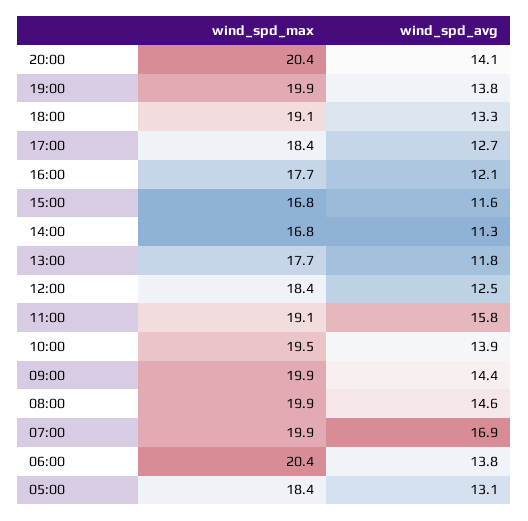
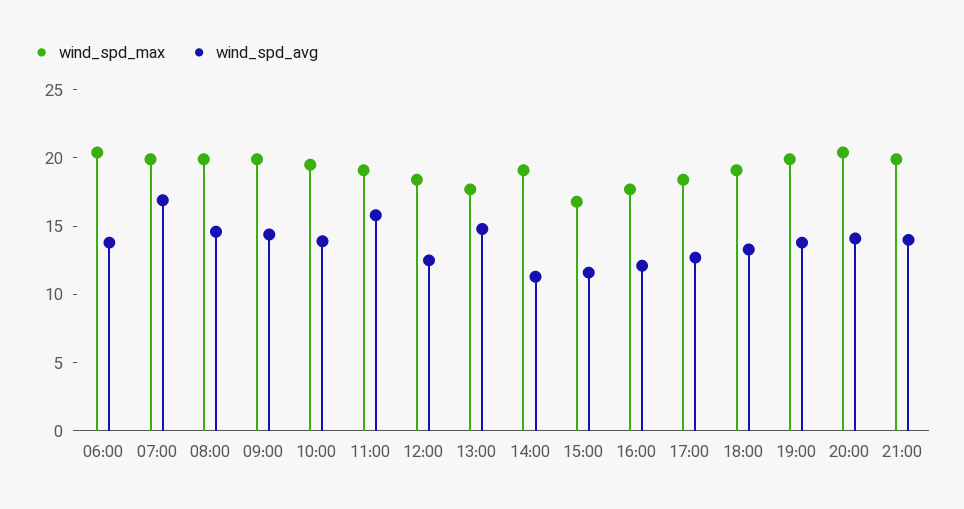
wind_spd_max, 14:00: 16.8 -> 19
wind_spd_avg, 13:00: 11.8 -> 15
wind_spd_max, 05:00: 18.4 -> none
wind_spd_avg, 05:00: 13.1 -> none
wind_spd_max, 21:00: none -> 20
wind_spd_avg, 21:00: none -> 14

